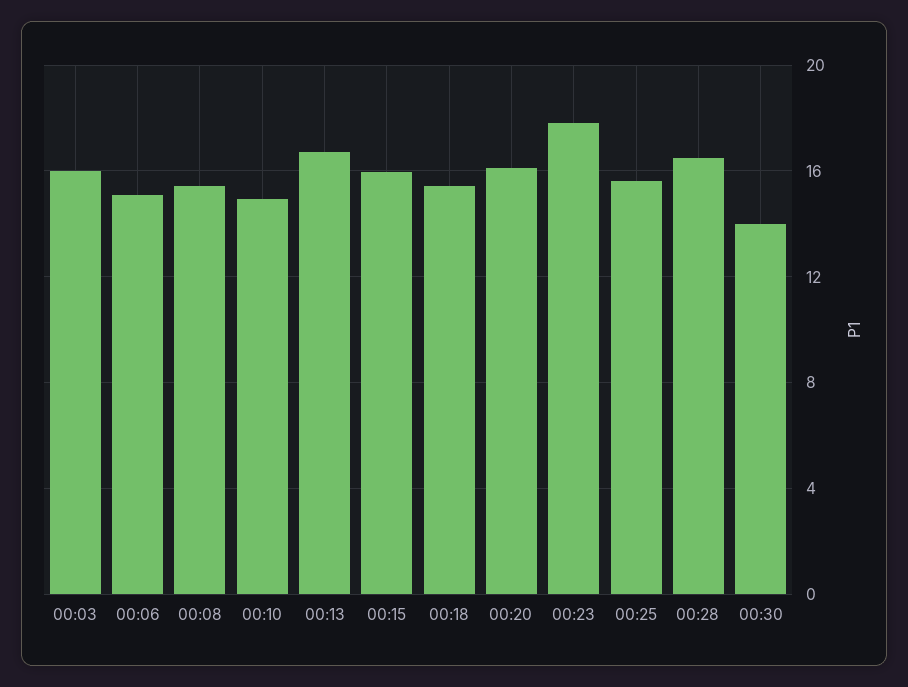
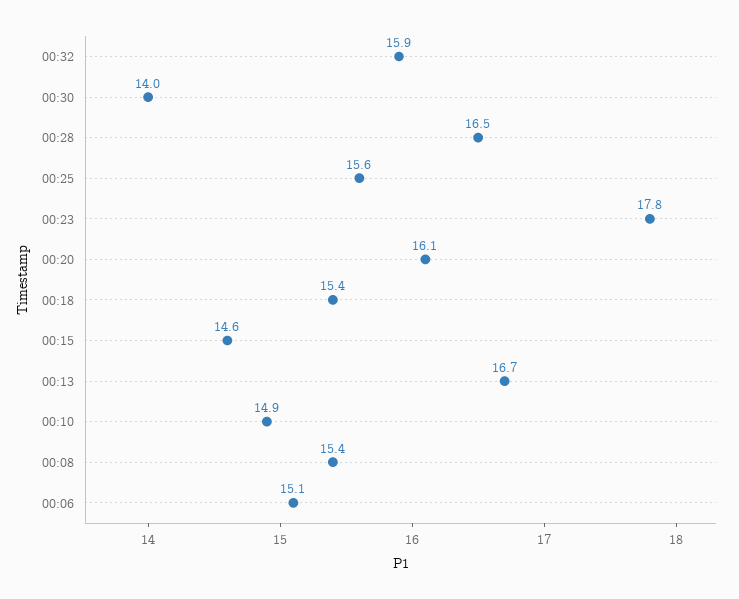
00:03: 16 -> none
00:15: 16 -> 14.6
00:32: none -> 15.9

